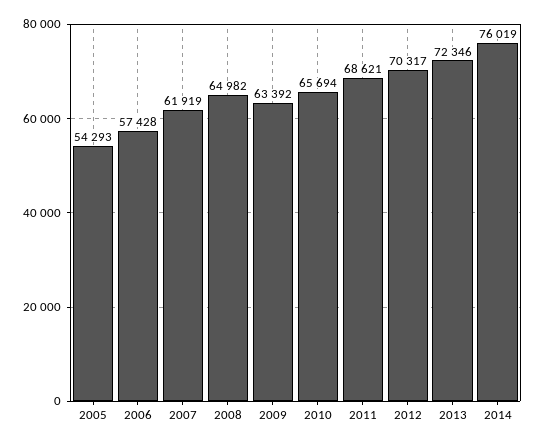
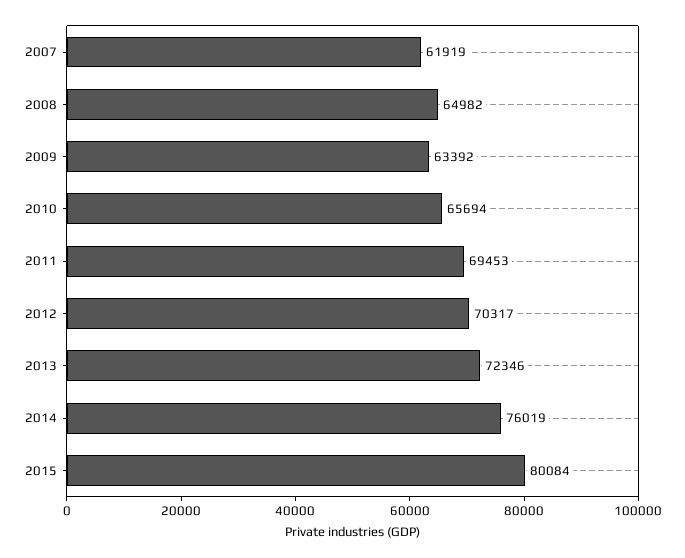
2005: 54293 -> none
2006: 57428 -> none
2011: 68621 -> 69453
2015: none -> 80084

